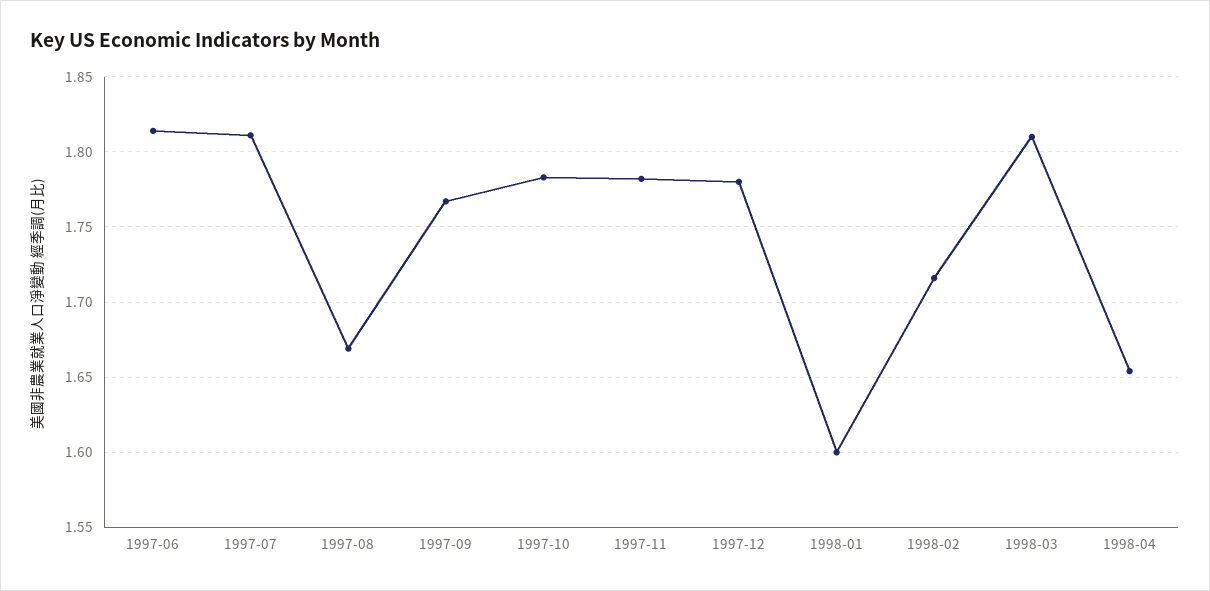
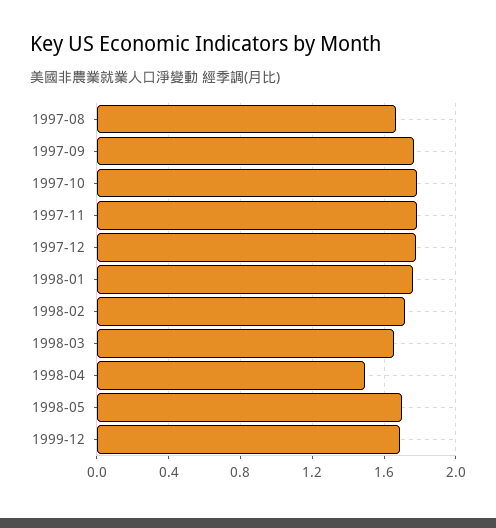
1997-06: 1.815 -> none
1997-07: 1.81 -> none
1998-01: 1.6 -> 1.75
1998-03: 1.81 -> 1.65
1998-04: 1.655 -> 1.5
1998-05: none -> 1.7
1999-12: none -> 1.7

